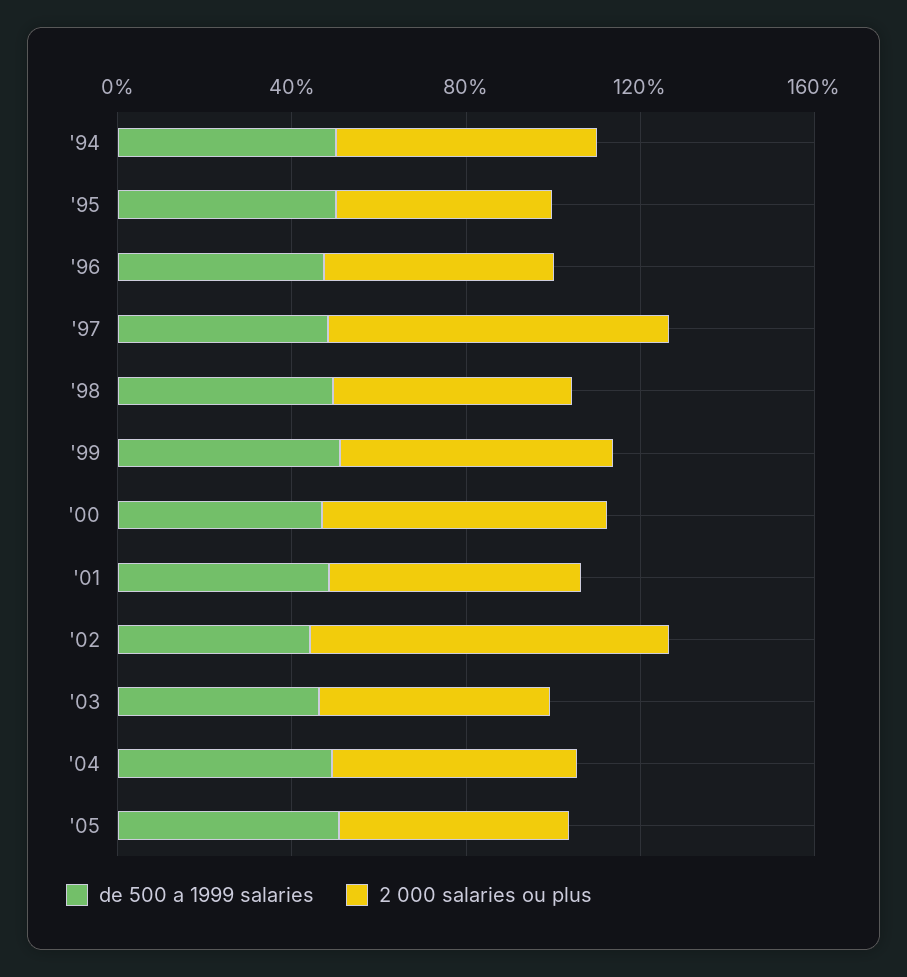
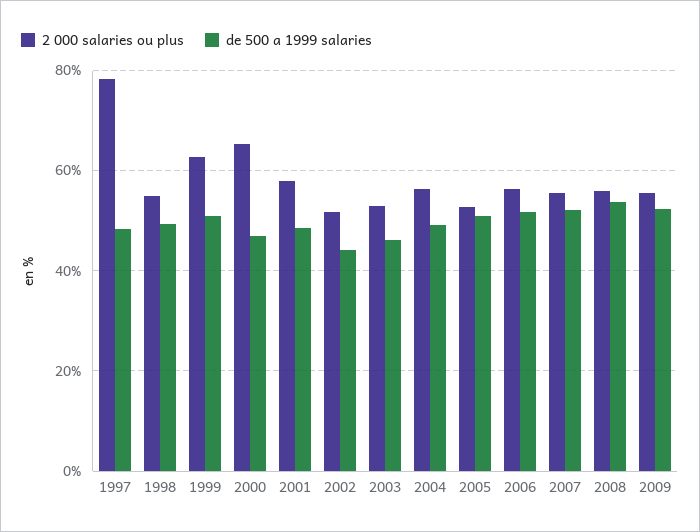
de 500 a 1999 salaries, '94: 50 -> none
2 000 salaries ou plus, '94: 60 -> none
de 500 a 1999 salaries, '95: 50 -> none
2 000 salaries ou plus, '95: 50 -> none
de 500 a 1999 salaries, '96: 50 -> none
2 000 salaries ou plus, '96: 50 -> none
2 000 salaries ou plus, '02: 80 -> 52
2 000 salaries ou plus, 2006: none -> 56
de 500 a 1999 salaries, 2006: none -> 52
2 000 salaries ou plus, 2007: none -> 56
de 500 a 1999 salaries, 2007: none -> 52
2 000 salaries ou plus, 2008: none -> 56
de 500 a 1999 salaries, 2008: none -> 54
2 000 salaries ou plus, 2009: none -> 56
de 500 a 1999 salaries, 2009: none -> 52

